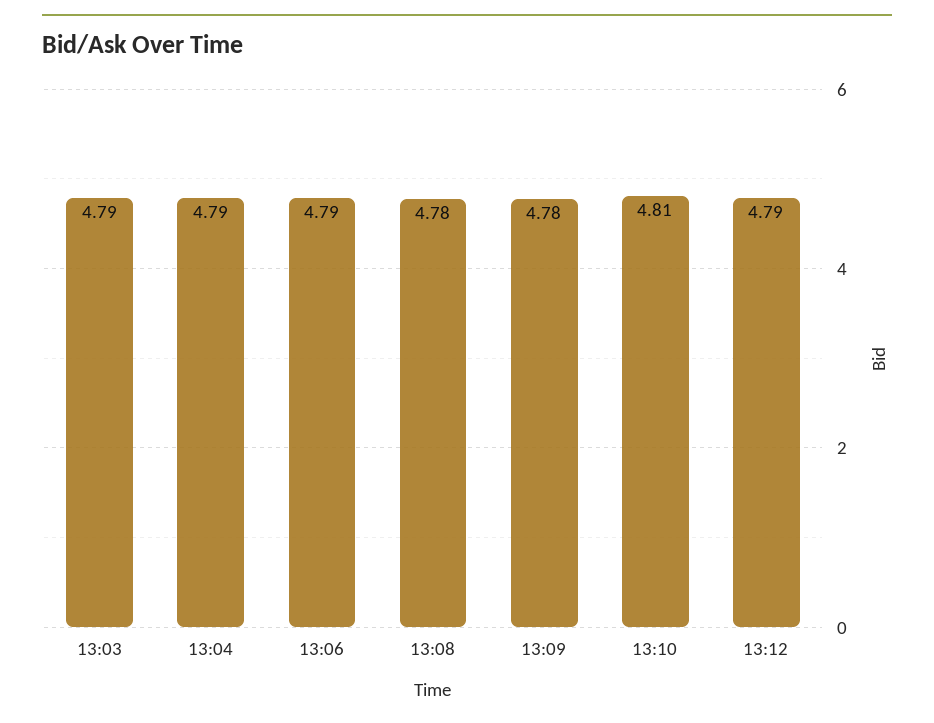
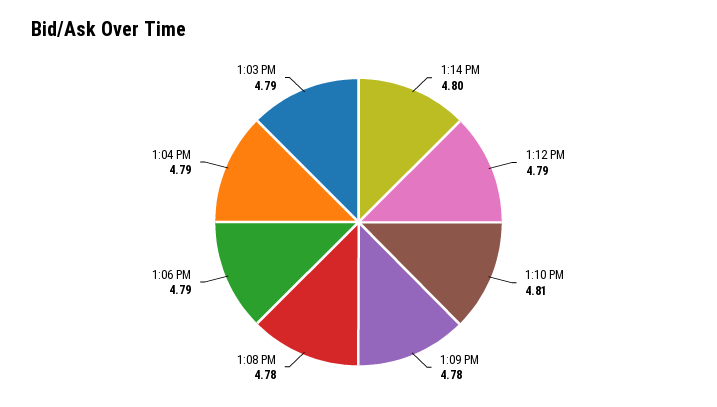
1:14 PM: none -> 4.8

